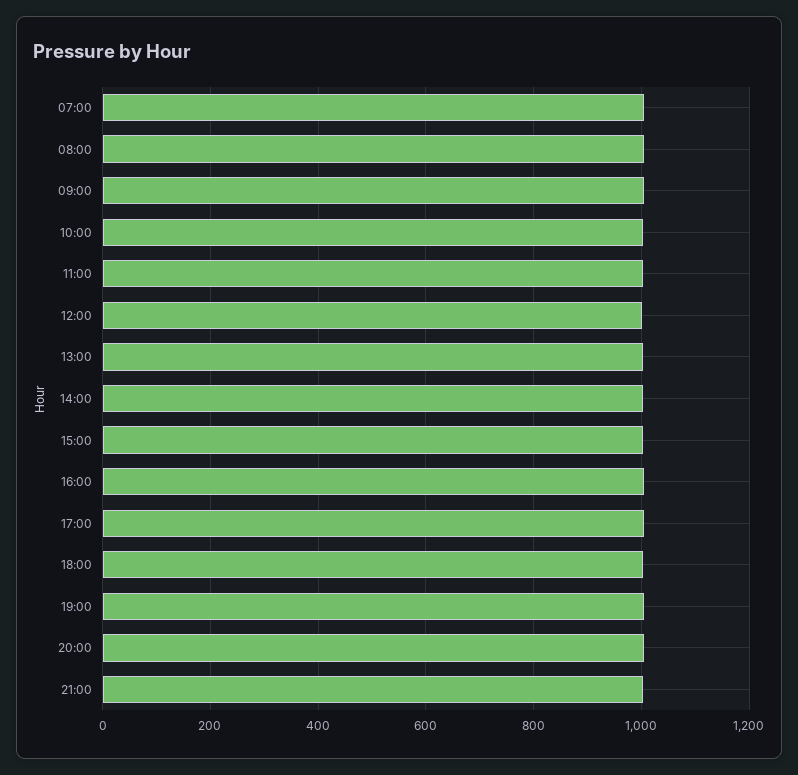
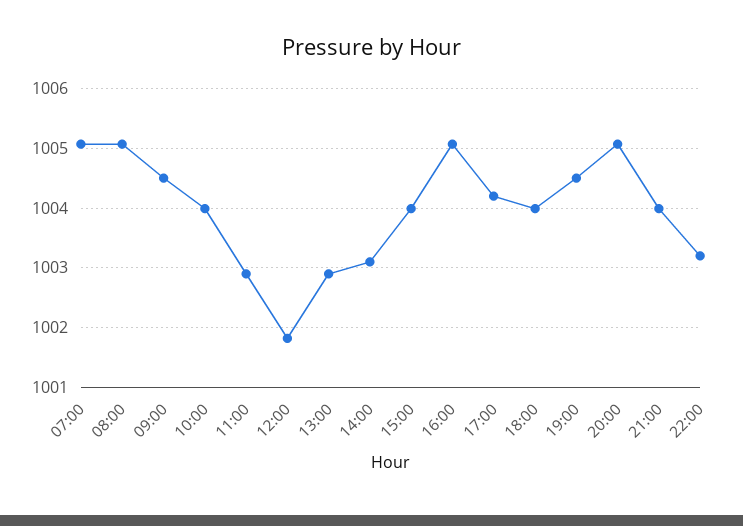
22:00: none -> 1003.2

